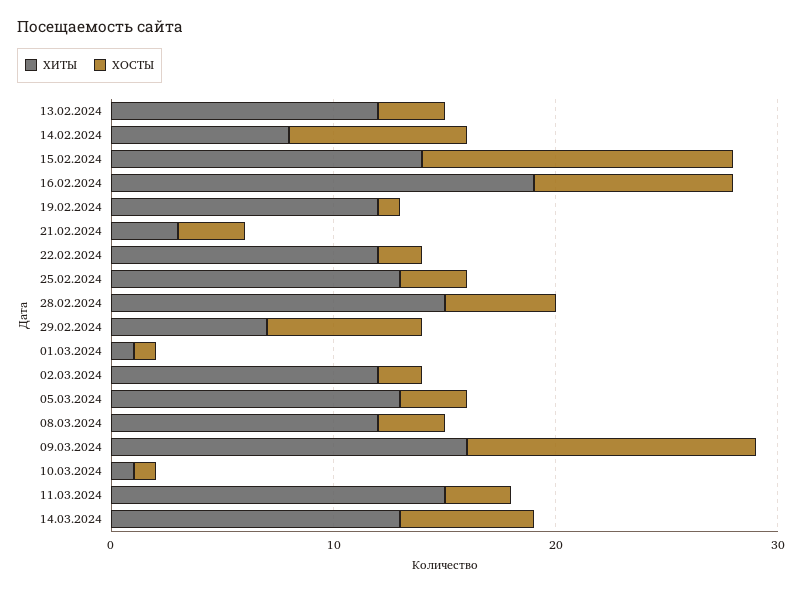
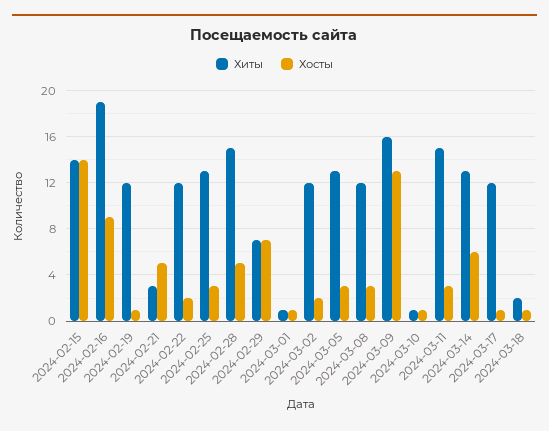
ХИТЫ, 13.02.2024: 12 -> none
ХОСТЫ, 13.02.2024: 3 -> none
ХИТЫ, 14.02.2024: 8 -> none
ХОСТЫ, 14.02.2024: 8 -> none
ХОСТЫ, 21.02.2024: 3 -> 5
ХИТЫ, 2024-03-17: none -> 12
ХОСТЫ, 2024-03-17: none -> 1
ХИТЫ, 2024-03-18: none -> 2
ХОСТЫ, 2024-03-18: none -> 1

